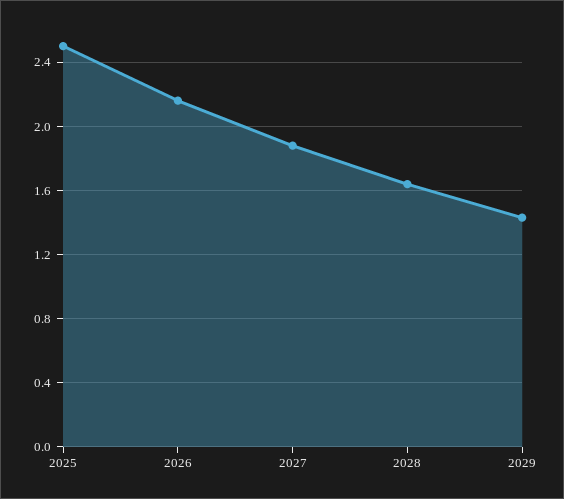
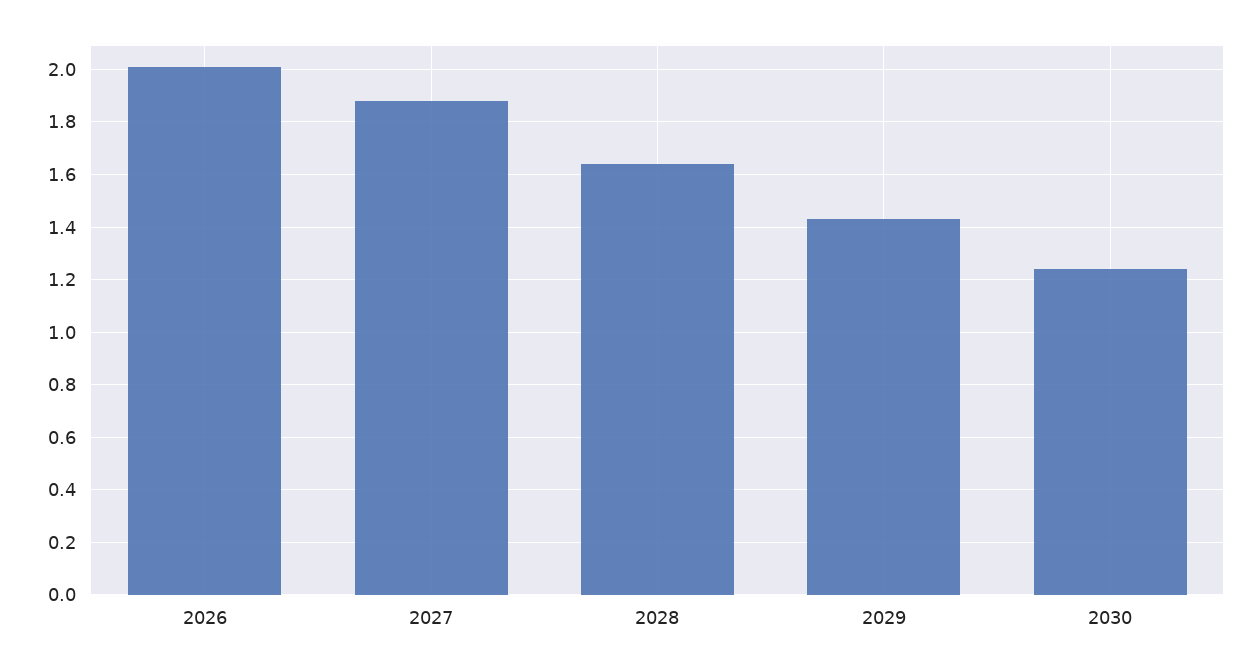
2025: 2.5 -> none
2026: 2.15 -> 2
2030: none -> 1.25

